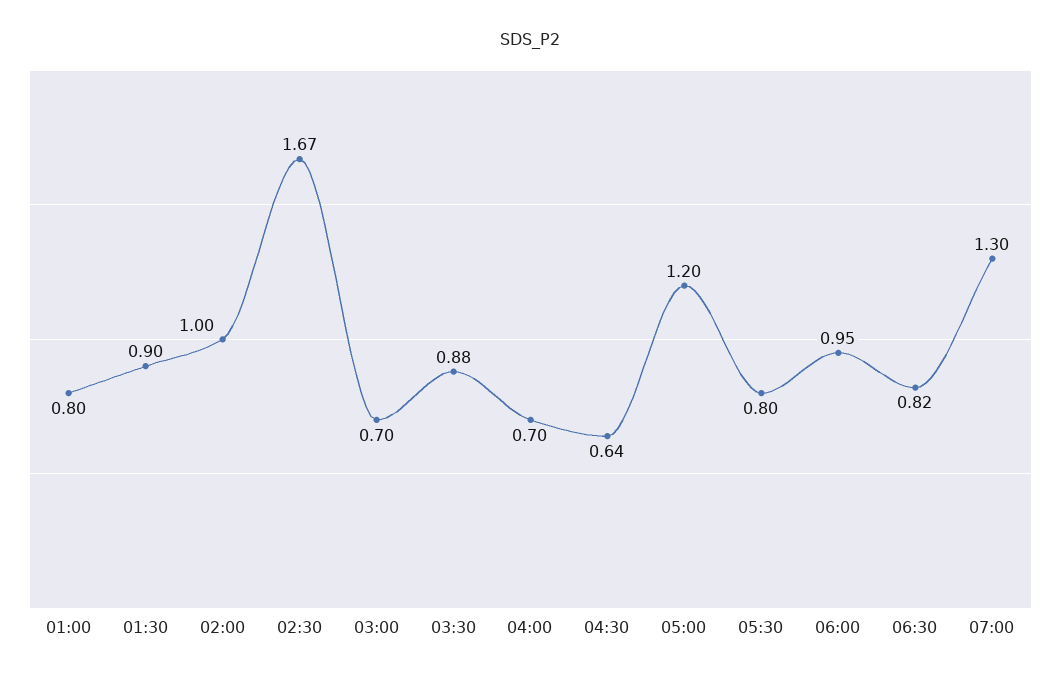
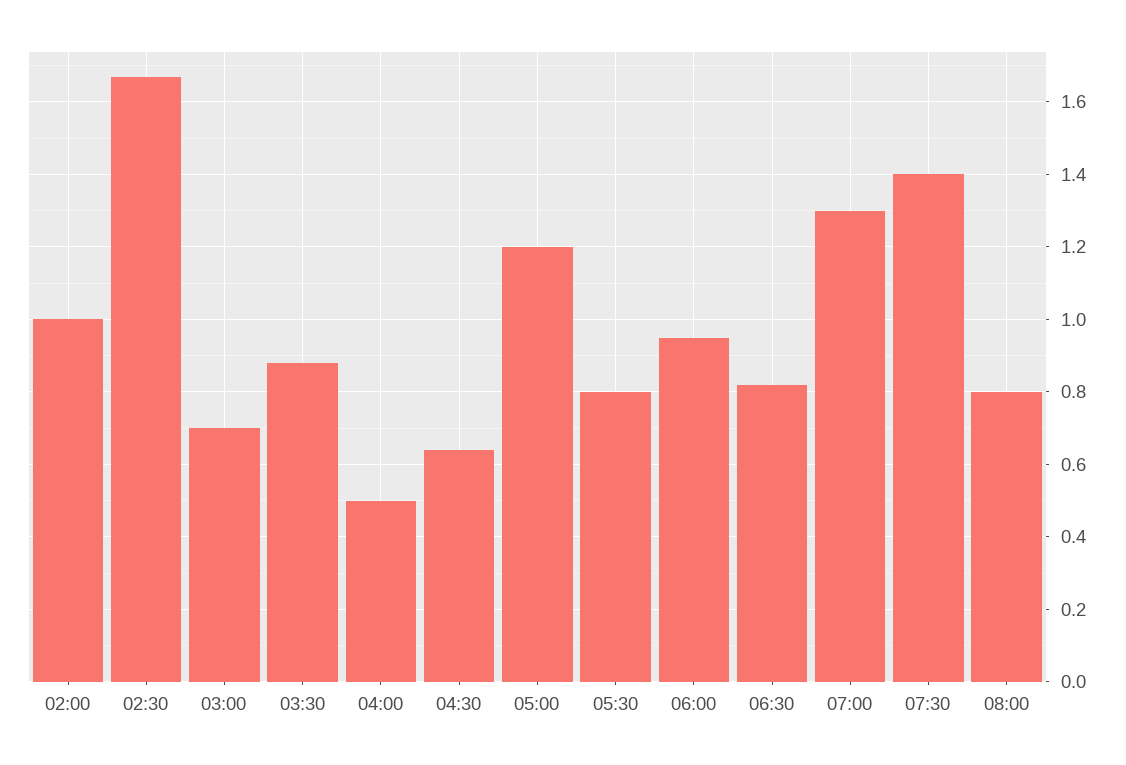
01:00: 0.8 -> none
01:30: 0.9 -> none
04:00: 0.7 -> 0.5
07:30: none -> 1.4
08:00: none -> 0.8

